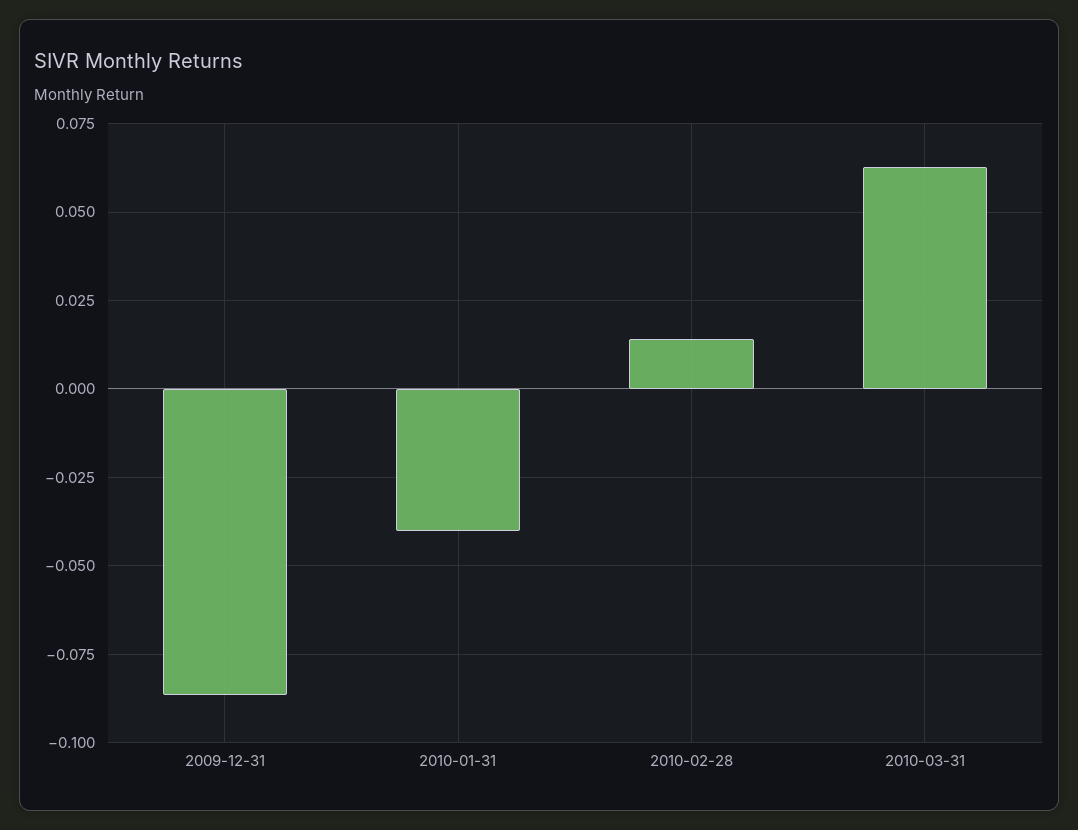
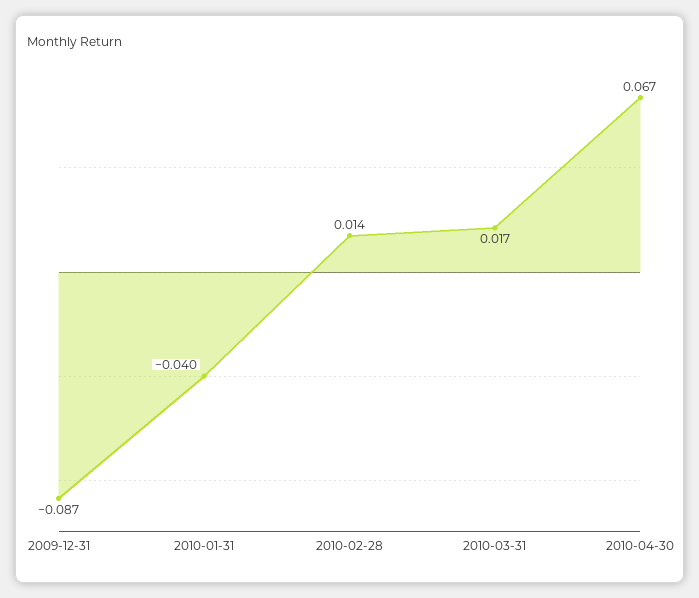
2010-03-31: 0.0625 -> 0.017
2010-04-30: none -> 0.067

